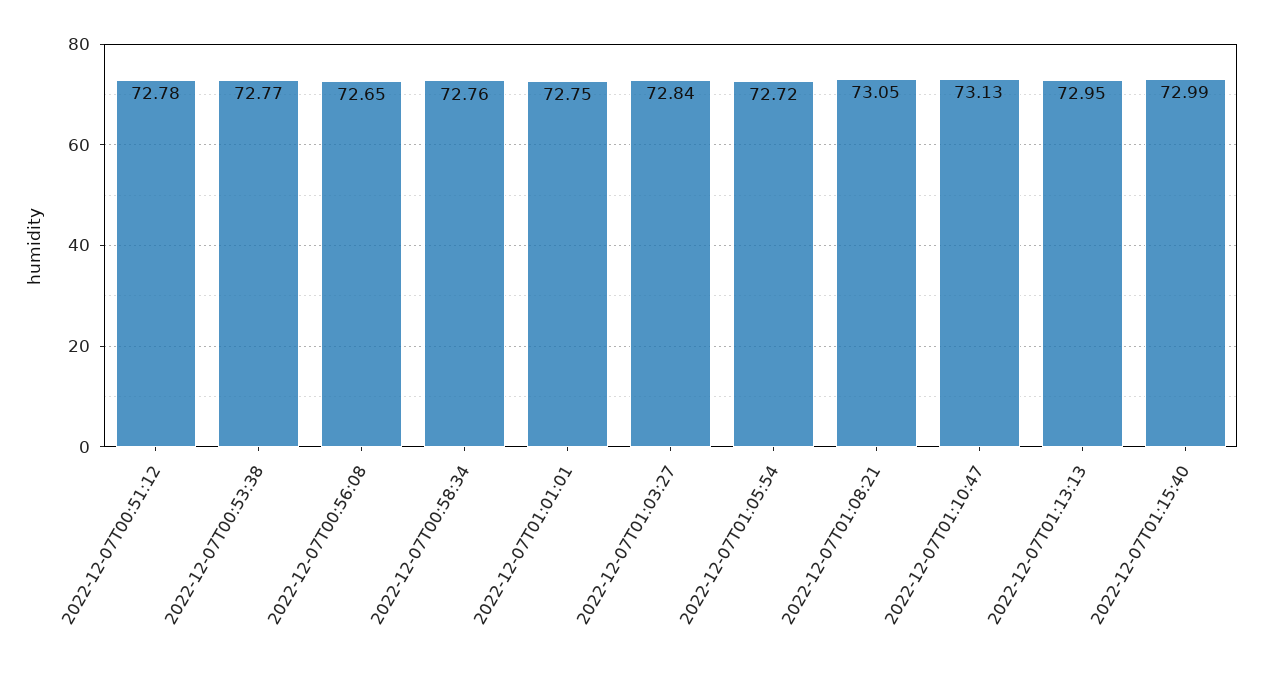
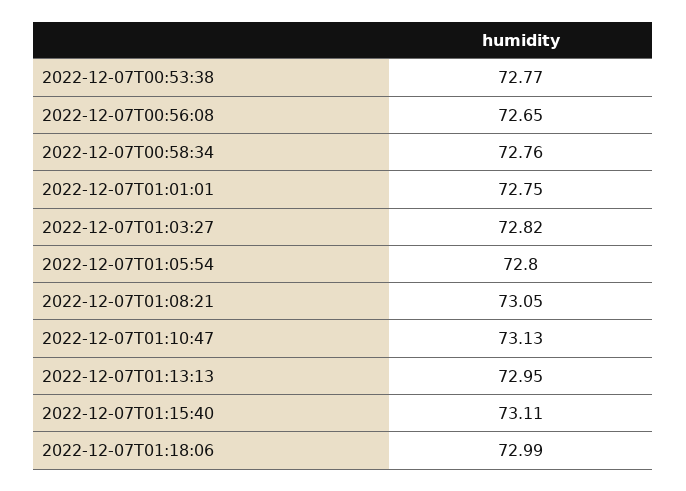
2022-12-07T00:51:12: 72.78 -> none
2022-12-07T01:03:27: 72.84 -> 72.82
2022-12-07T01:05:54: 72.72 -> 72.8
2022-12-07T01:15:40: 72.99 -> 73.11
2022-12-07T01:18:06: none -> 72.99

